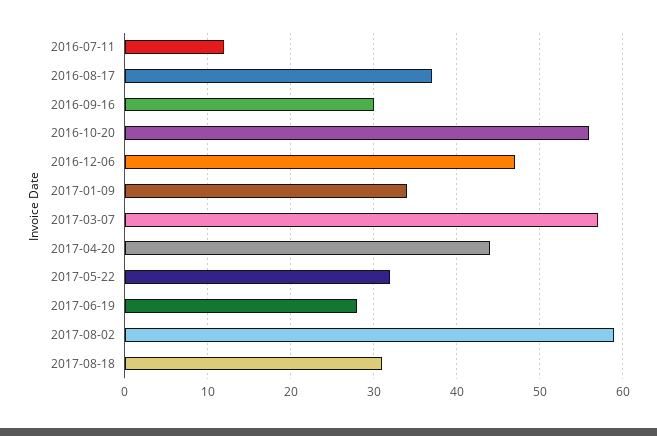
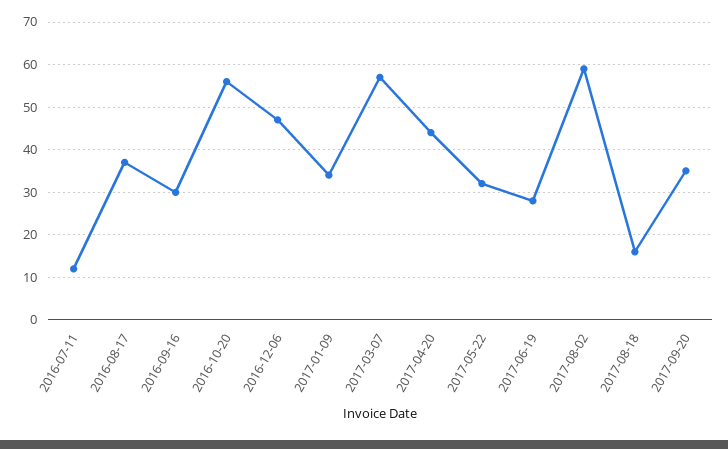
2017-08-18: 31 -> 15
2017-09-20: none -> 35

